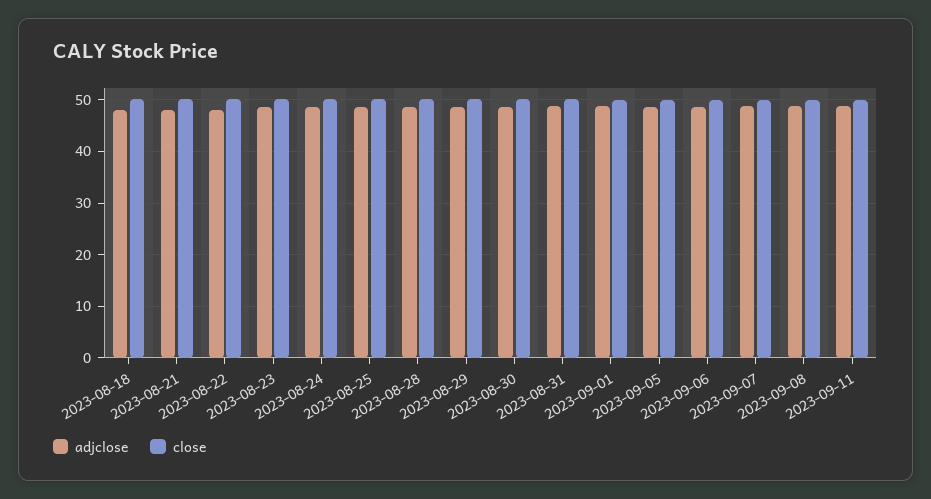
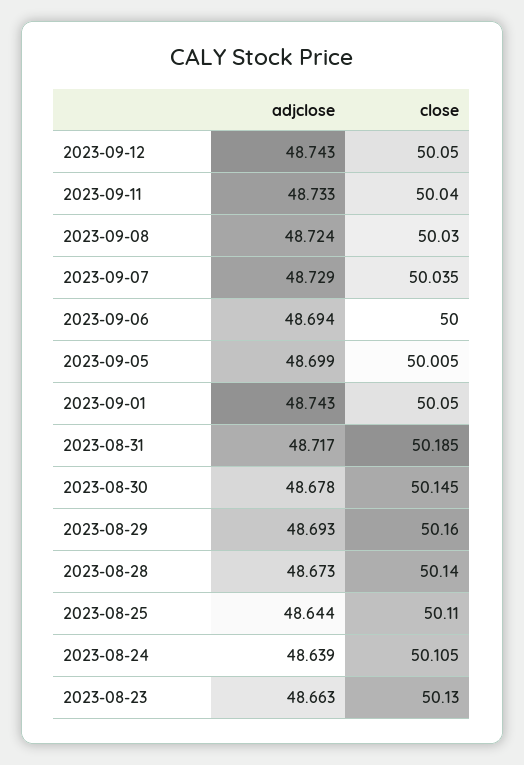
adjclose, 2023-08-18: 48 -> none
close, 2023-08-18: 50 -> none
adjclose, 2023-08-21: 48 -> none
close, 2023-08-21: 50 -> none
adjclose, 2023-08-22: 48 -> none
close, 2023-08-22: 50 -> none
adjclose, 2023-09-12: none -> 48.743
close, 2023-09-12: none -> 50.05

